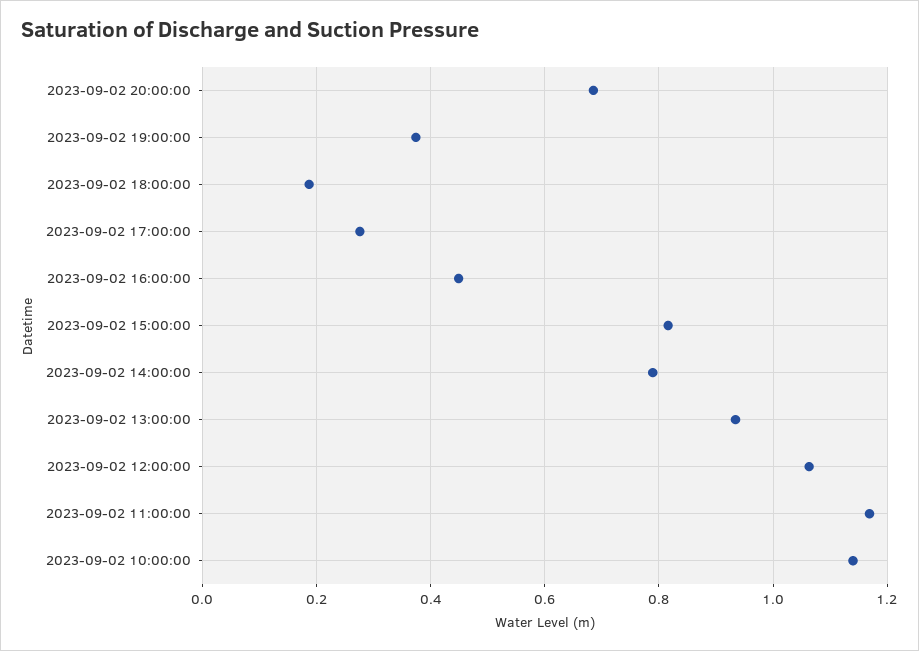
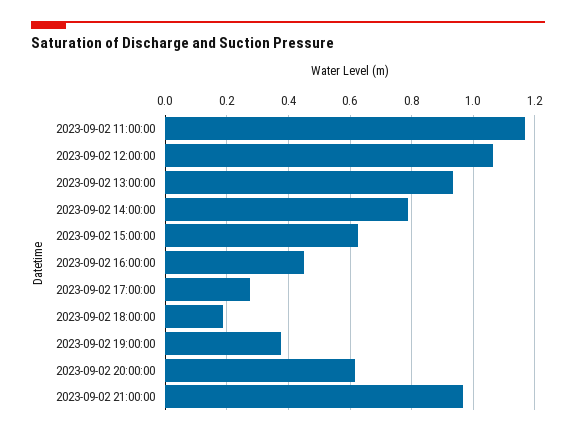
2023-09-02 20:00:00: 0.68 -> 0.62
2023-09-02 15:00:00: 0.82 -> 0.62
2023-09-02 10:00:00: 1.14 -> none
2023-09-02 21:00:00: none -> 0.96

